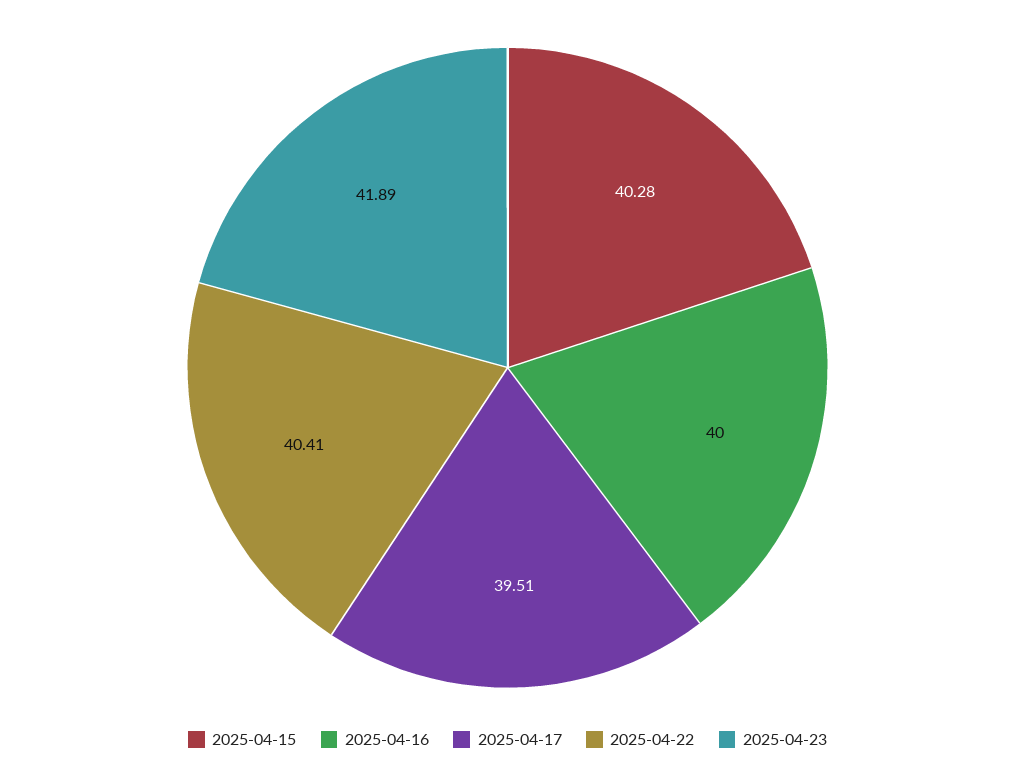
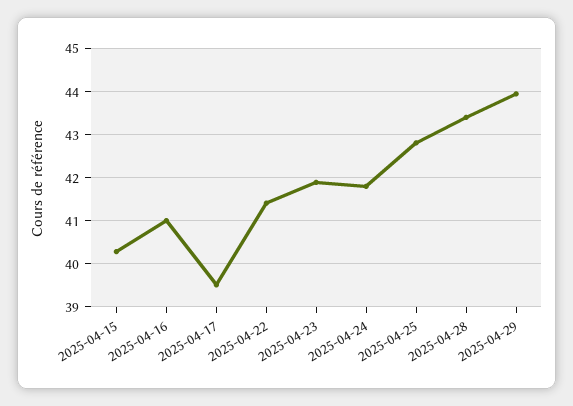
2025-04-16: 40 -> 41
2025-04-22: 40.41 -> 41.4
2025-04-24: none -> 41.8
2025-04-25: none -> 42.8
2025-04-28: none -> 43.4
2025-04-29: none -> 44

